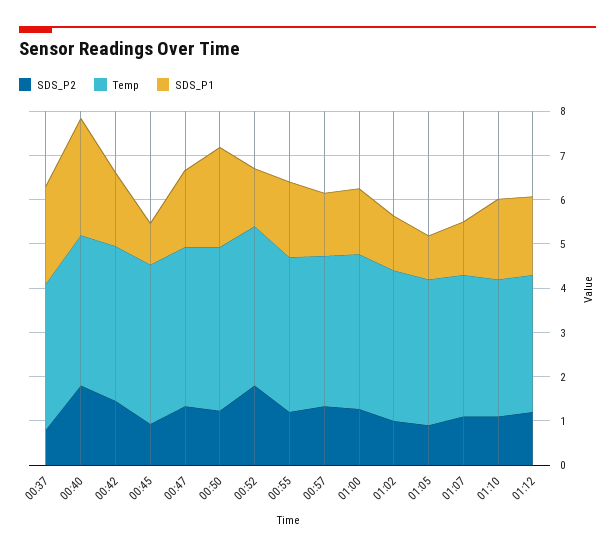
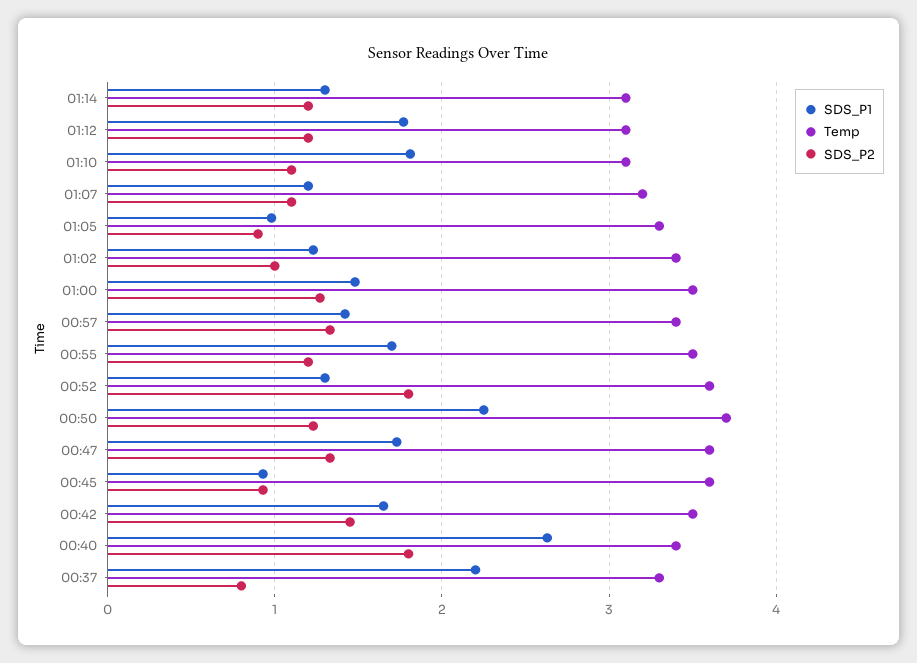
SDS_P1, 01:14: none -> 1.3
Temp, 01:14: none -> 3.1
SDS_P2, 01:14: none -> 1.2

